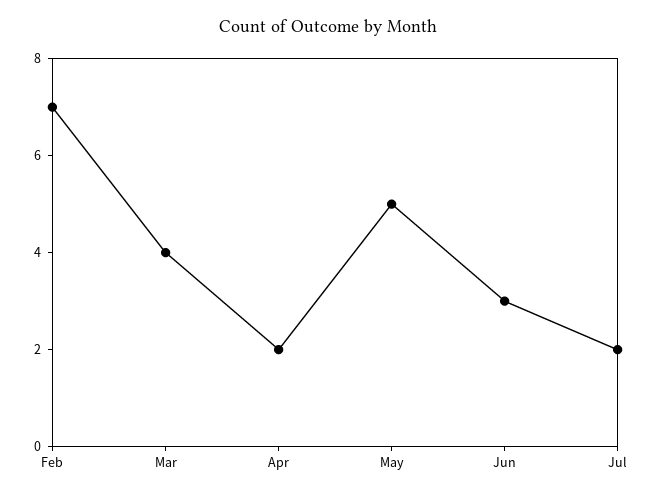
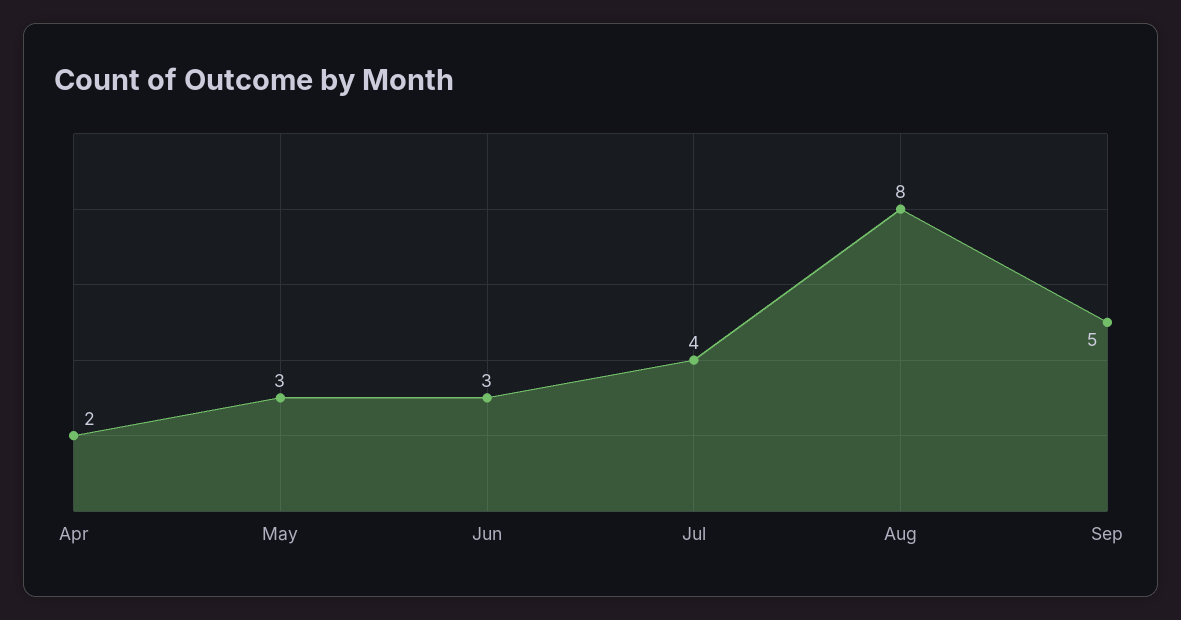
Feb: 7 -> none
Mar: 4 -> none
May: 5 -> 3
Jul: 2 -> 4
Aug: none -> 8
Sep: none -> 5

